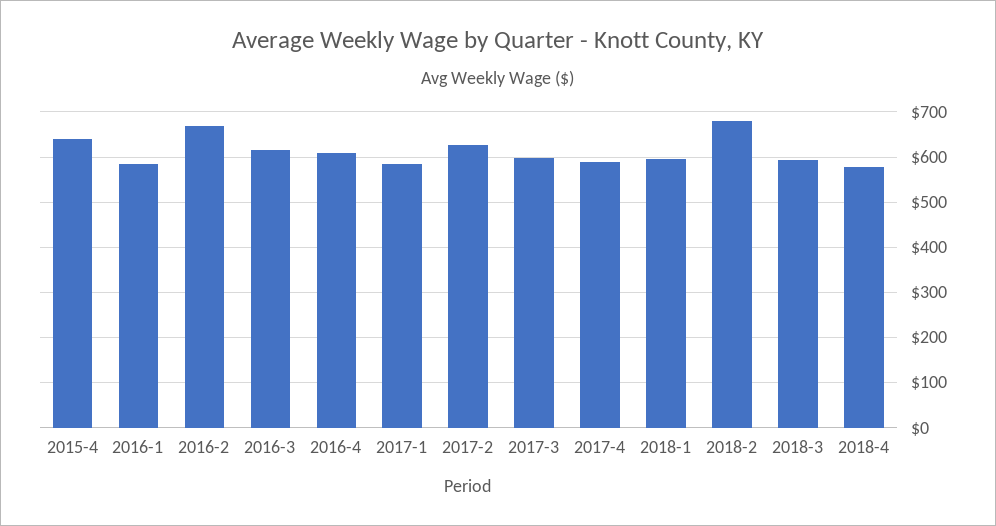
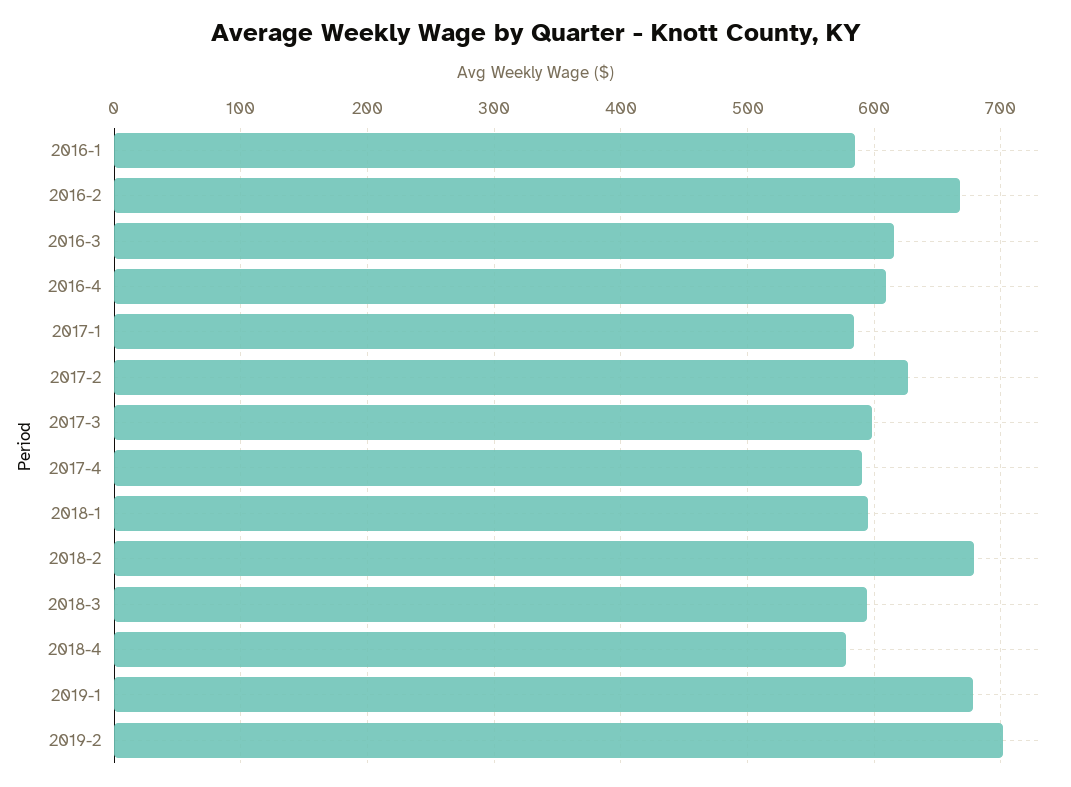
2015-4: 640 -> none
2019-1: none -> 680
2019-2: none -> 700

